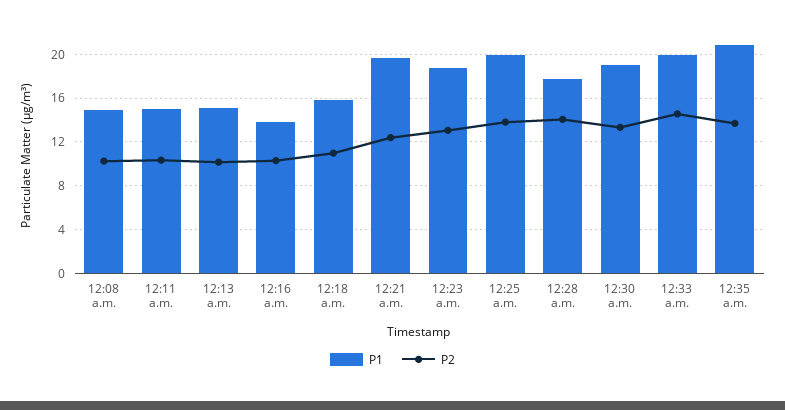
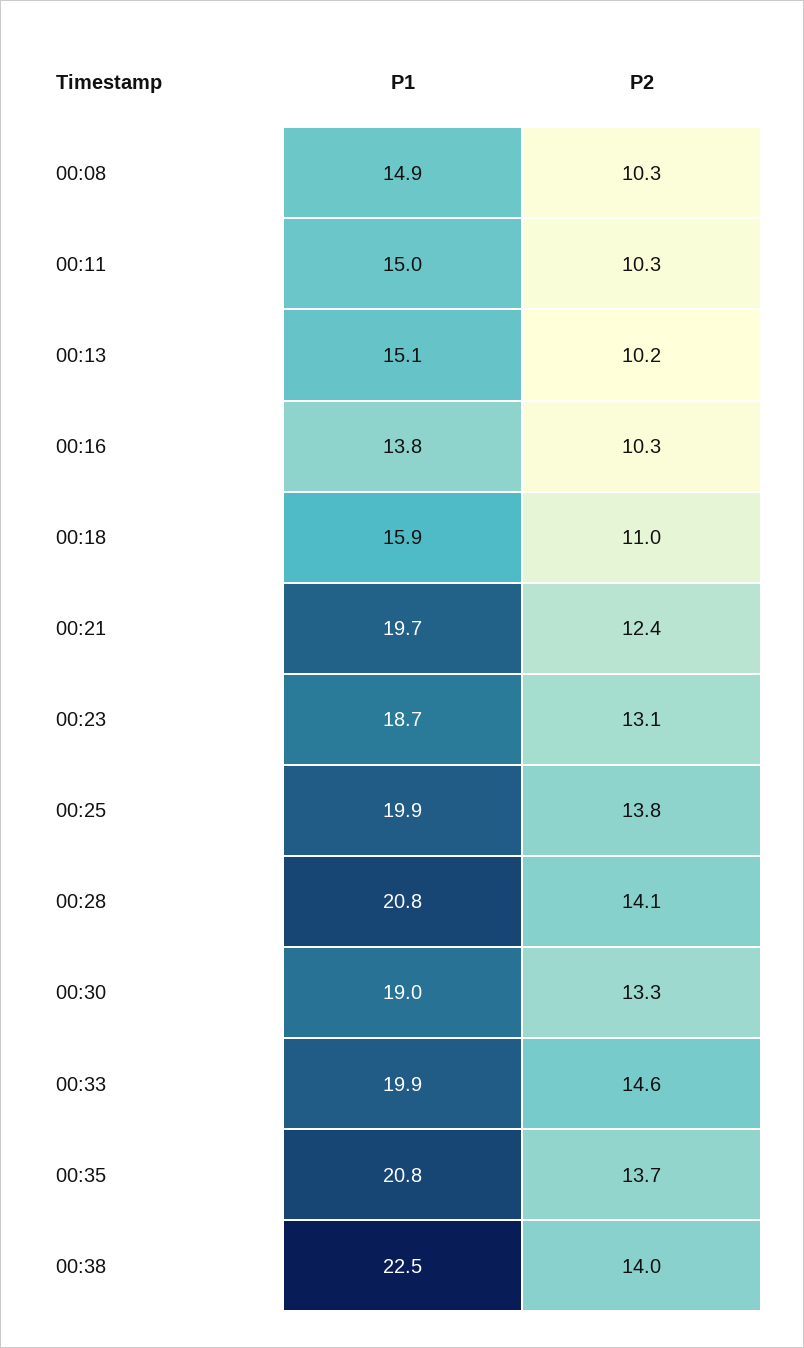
P1, 12:28 a.m.: 18 -> 20.8
P1, 00:38: none -> 22.5
P2, 00:38: none -> 14

